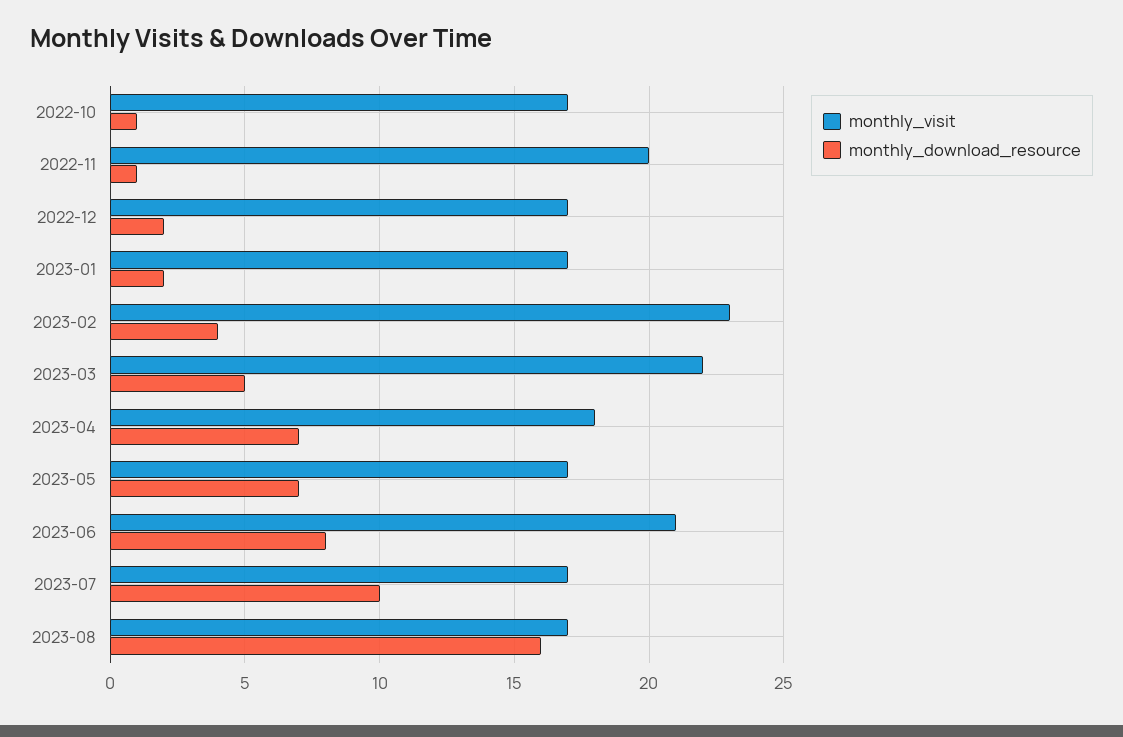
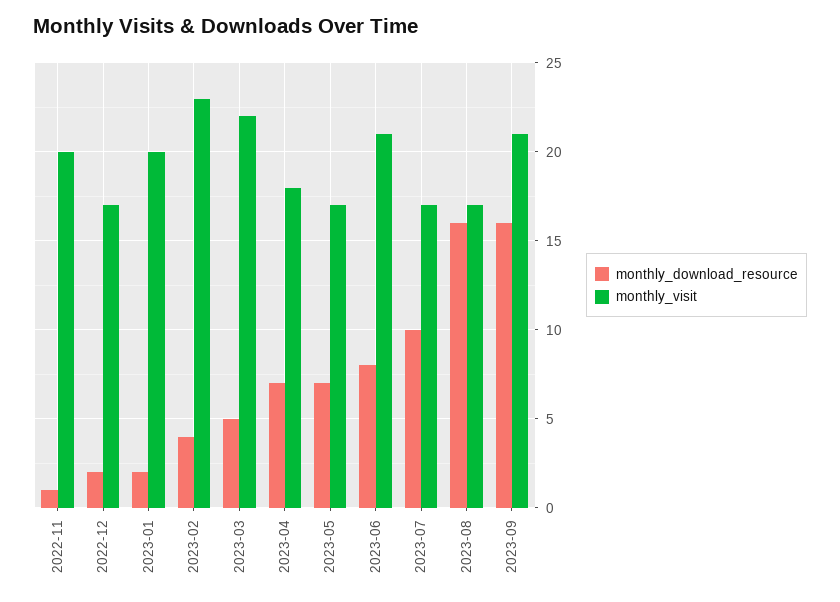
monthly_visit, 2022-10: 17 -> none
monthly_download_resource, 2022-10: 1 -> none
monthly_visit, 2023-01: 17 -> 20
monthly_download_resource, 2023-09: none -> 16
monthly_visit, 2023-09: none -> 21

